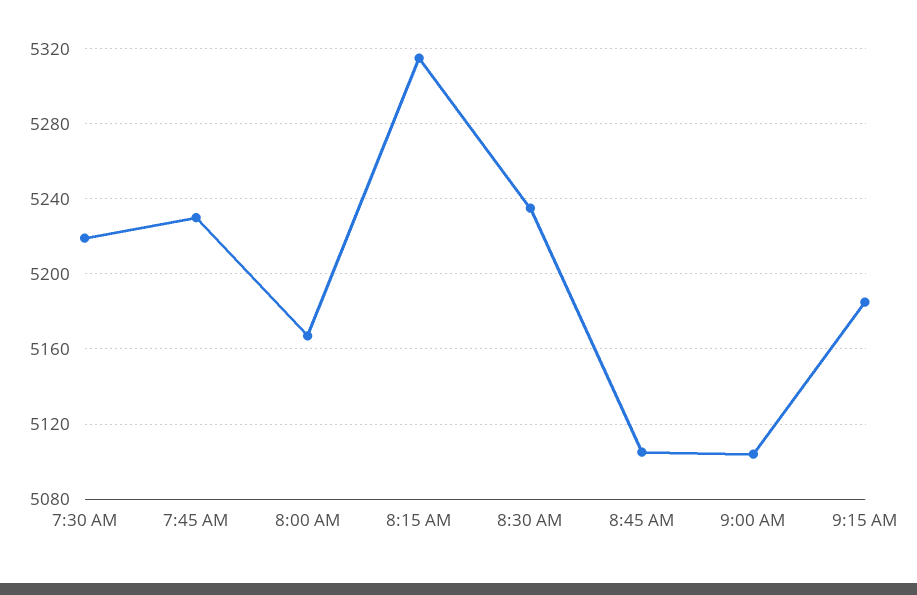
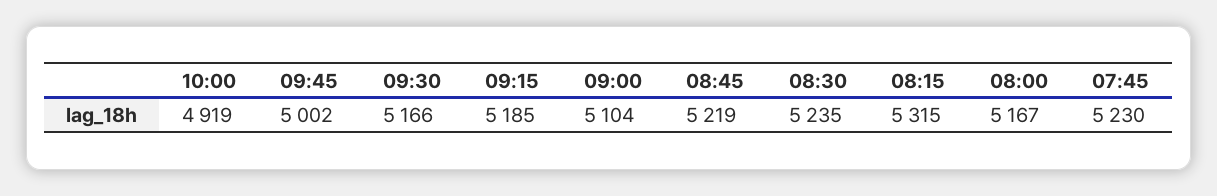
7:30 AM: 5220 -> none
8:45 AM: 5105 -> 5219
10:00: none -> 4919
09:45: none -> 5002
09:30: none -> 5166

